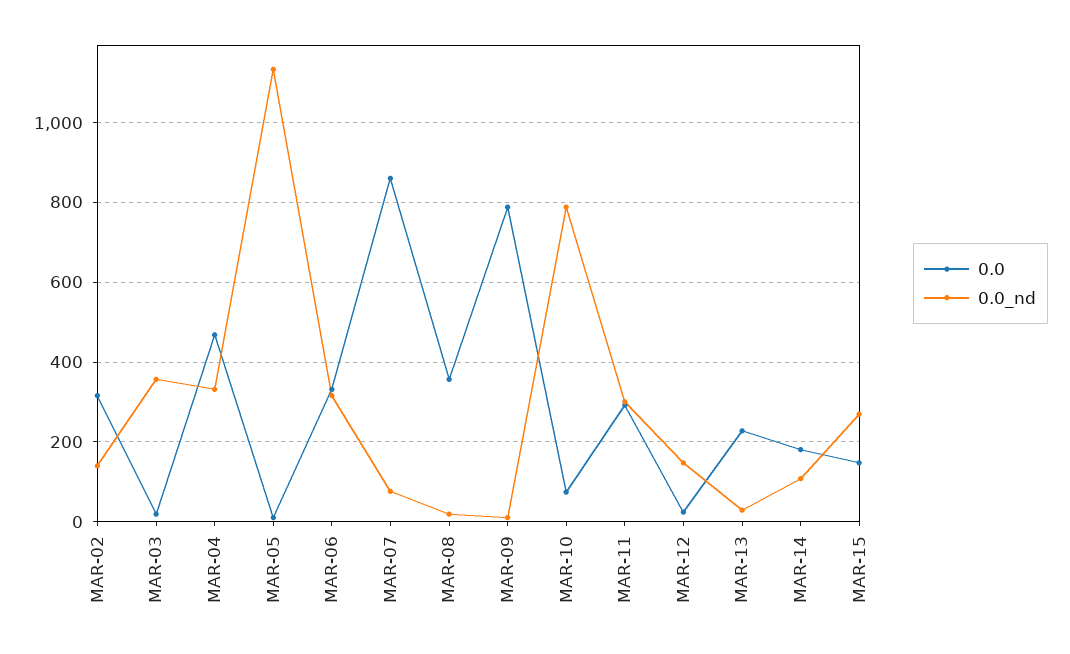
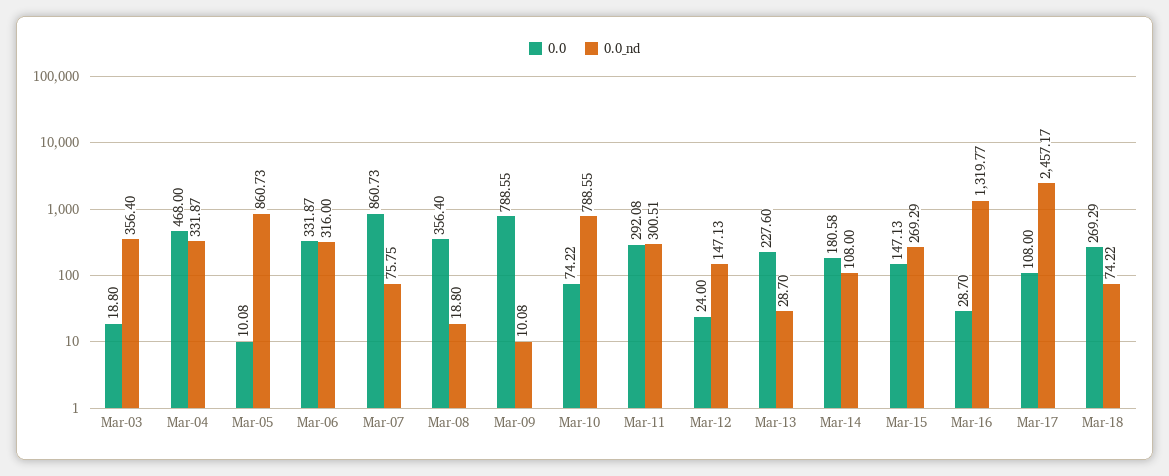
0.0, MAR-02: 320 -> none
0.0_nd, MAR-02: 140 -> none
0.0_nd, MAR-05: 1140 -> 860.73
0.0, Mar-16: none -> 28.7
0.0_nd, Mar-16: none -> 1319.77
0.0, Mar-17: none -> 108
0.0_nd, Mar-17: none -> 2457.17
0.0, Mar-18: none -> 269.29
0.0_nd, Mar-18: none -> 74.22

